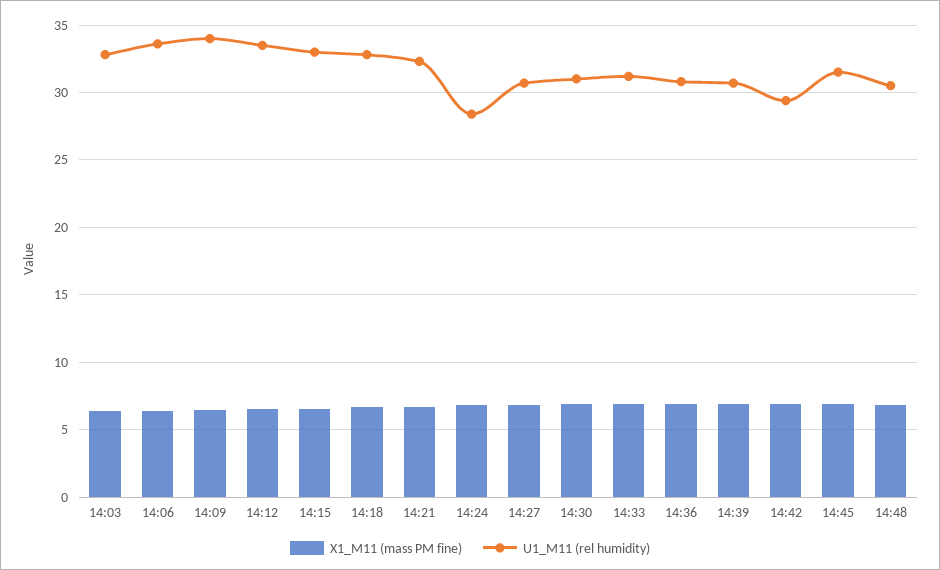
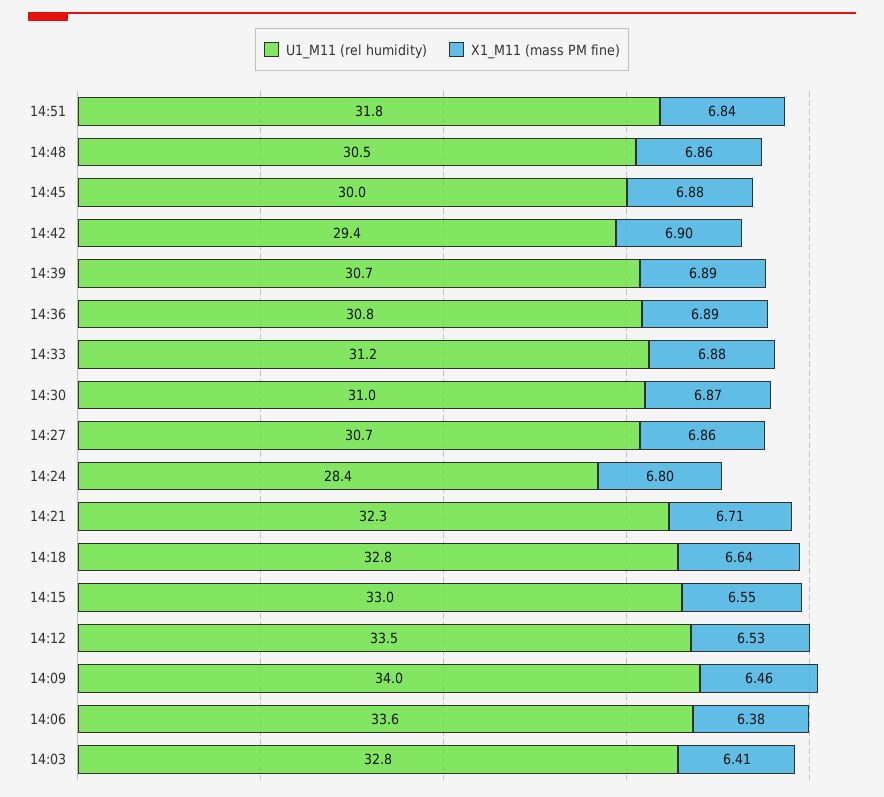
U1_M11 (rel humidity), 14:45: 31.5 -> 30
U1_M11 (rel humidity), 14:51: none -> 31.8
X1_M11 (mass PM fine), 14:51: none -> 6.84

